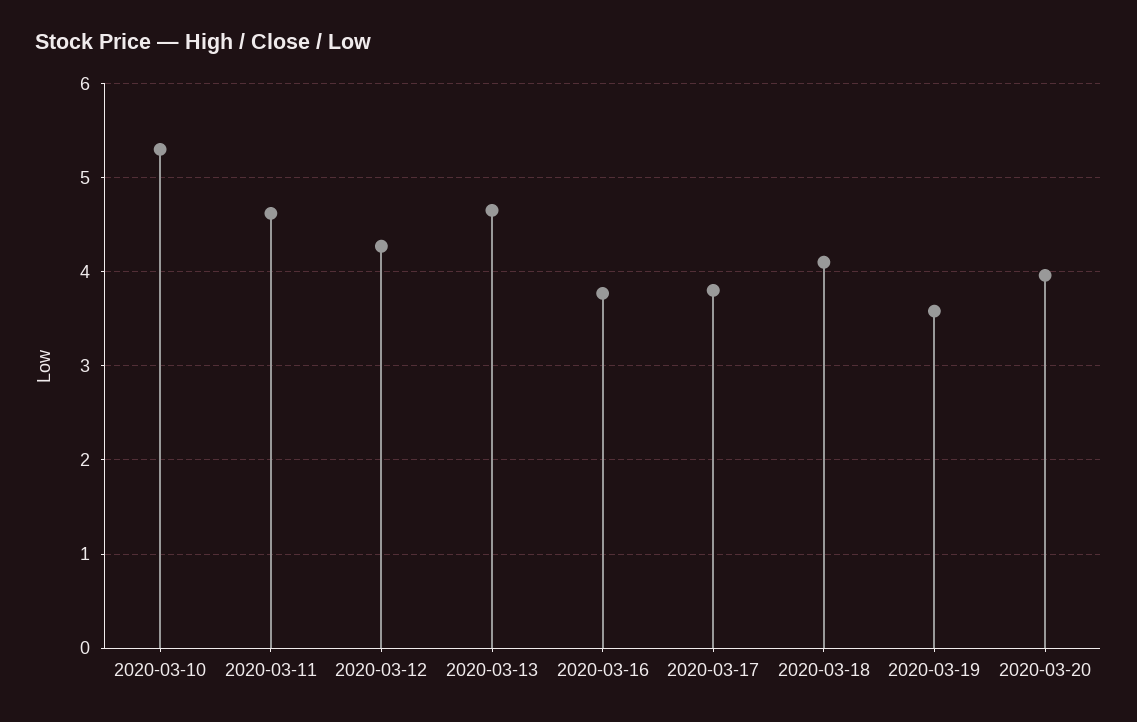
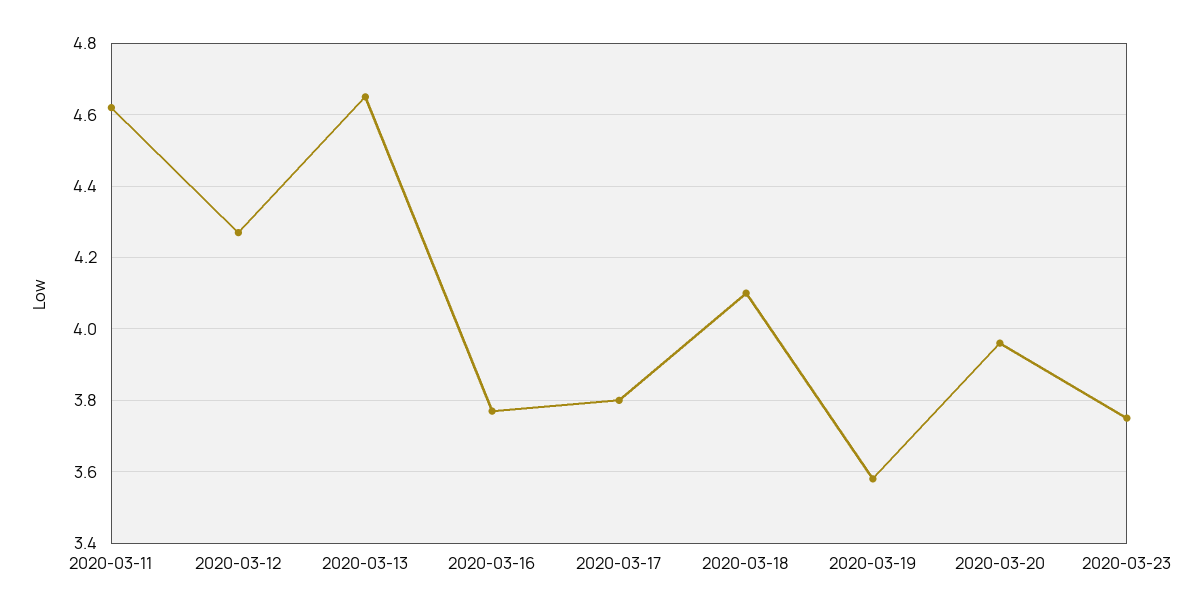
2020-03-10: 5.3 -> none
2020-03-23: none -> 3.75

